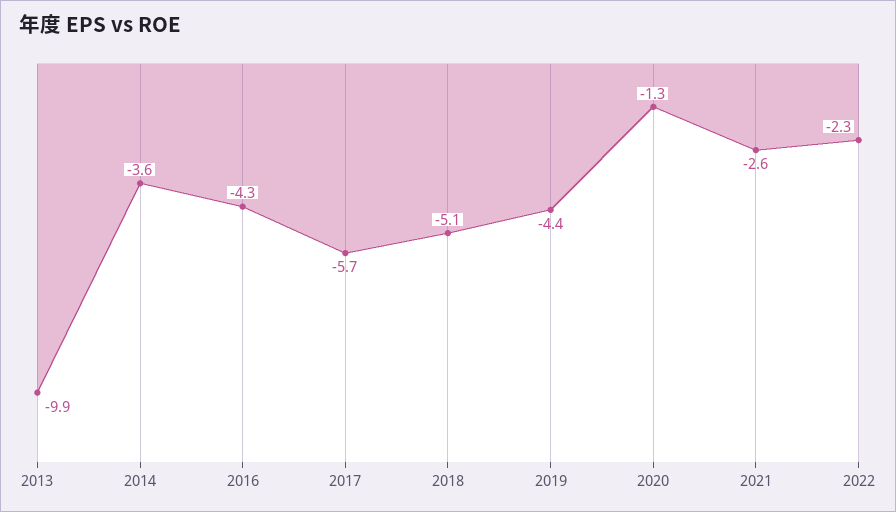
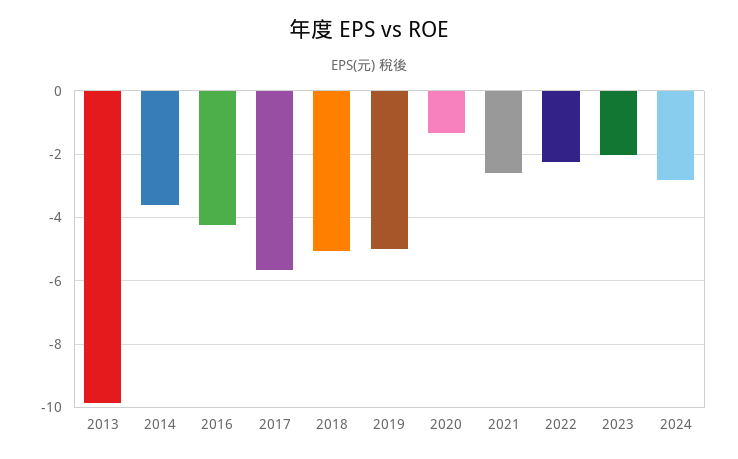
2019: -4.4 -> -5
2023: none -> -2
2024: none -> -2.8

